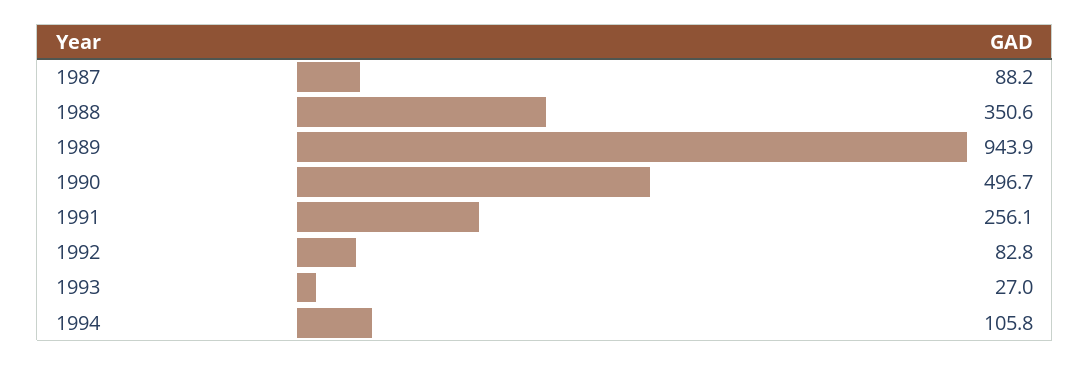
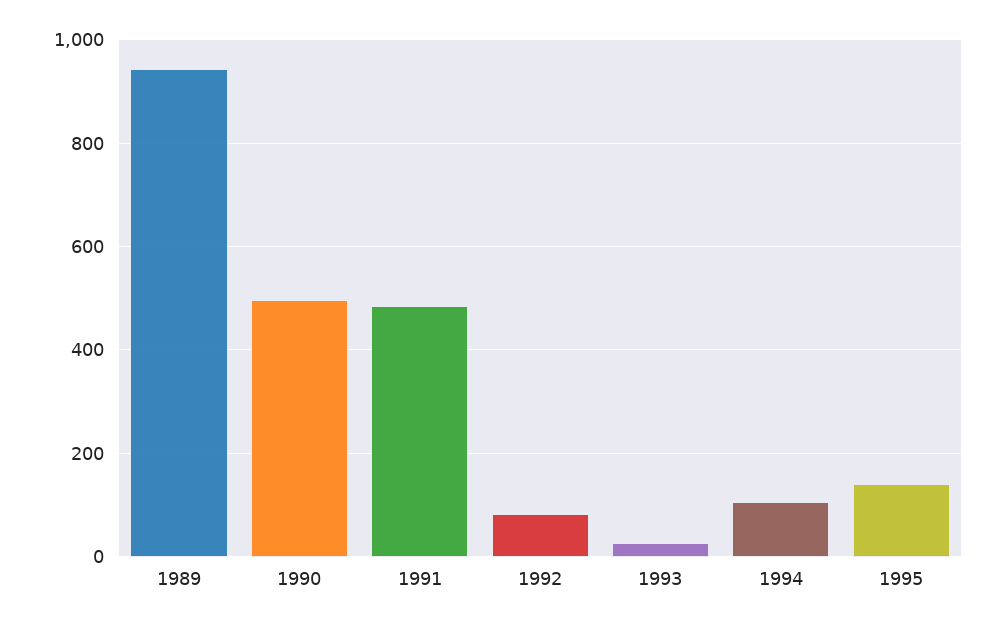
1987: 88.2 -> none
1988: 350.6 -> none
1991: 256.1 -> 480
1995: none -> 140

